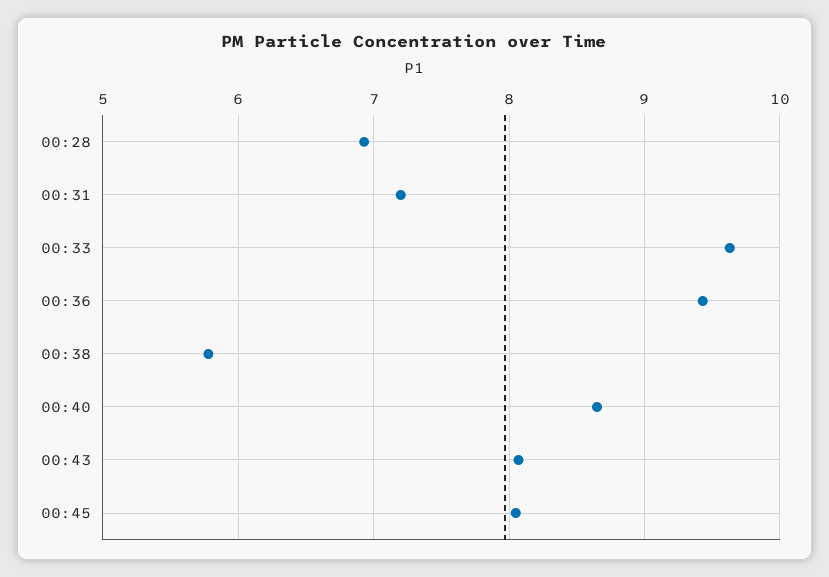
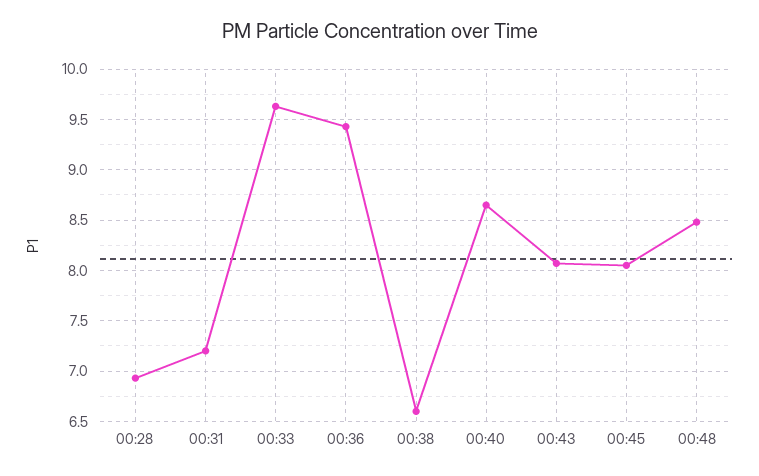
00:38: 5.8 -> 6.6
00:48: none -> 8.5

